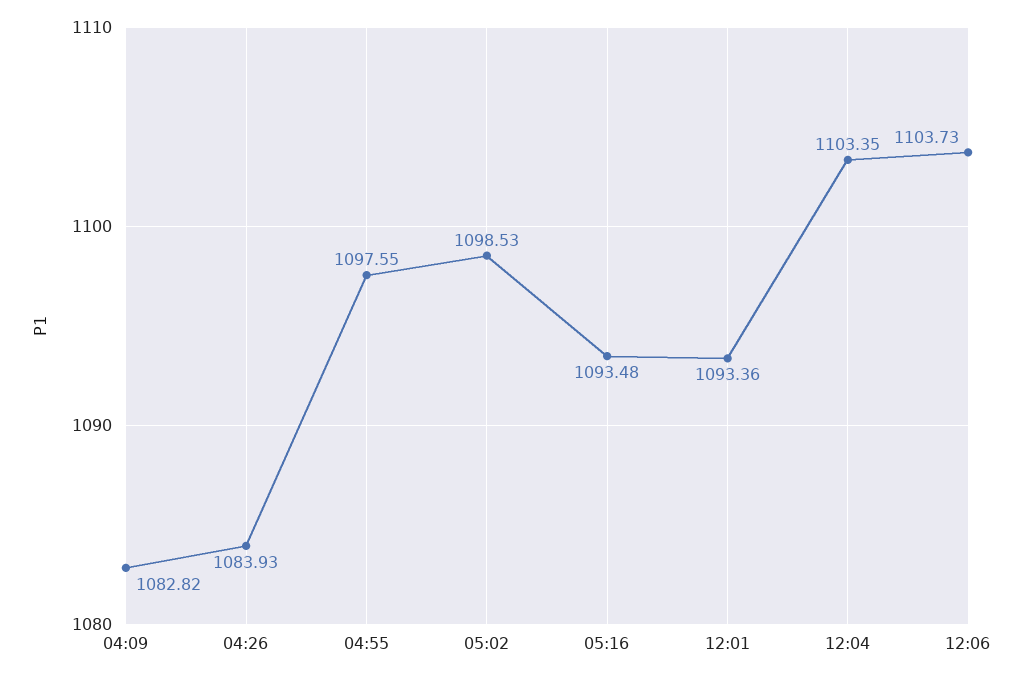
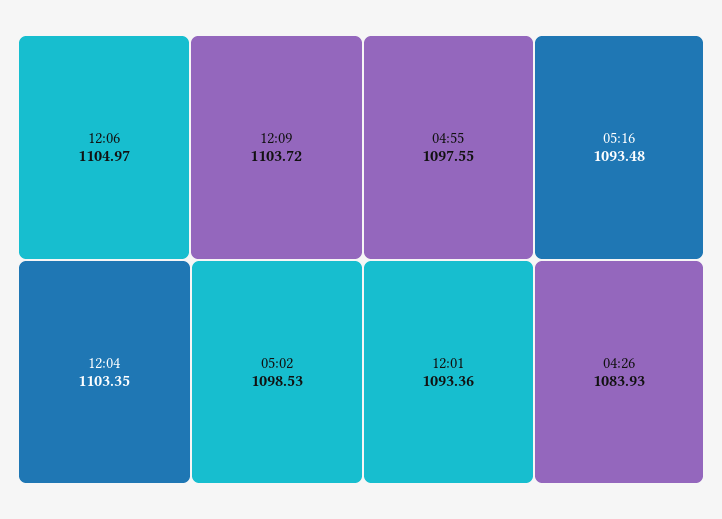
04:09: 1082.82 -> none
12:06: 1103.73 -> 1104.97
12:09: none -> 1103.72

